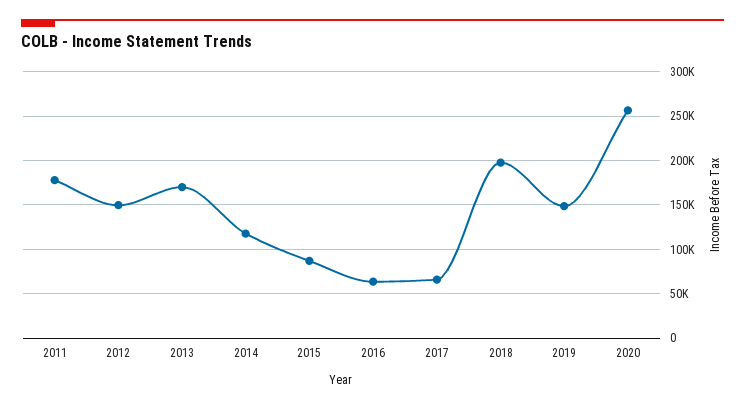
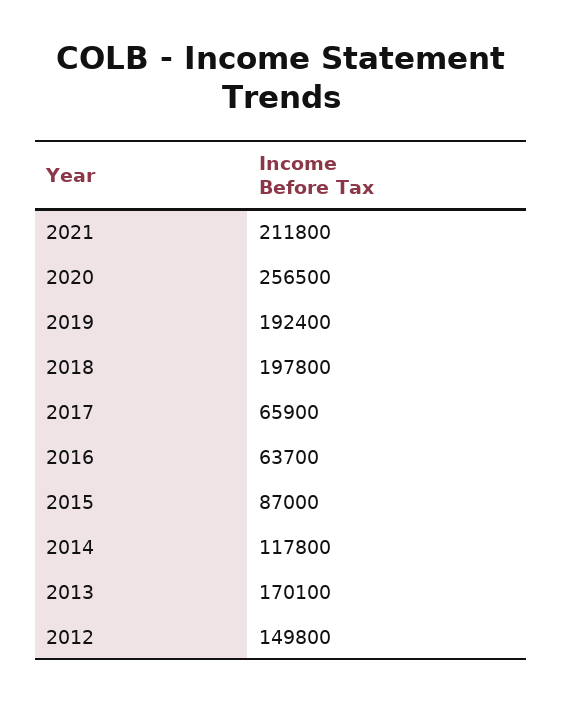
2011: 180000 -> none
2019: 150000 -> 192400
2021: none -> 211800

